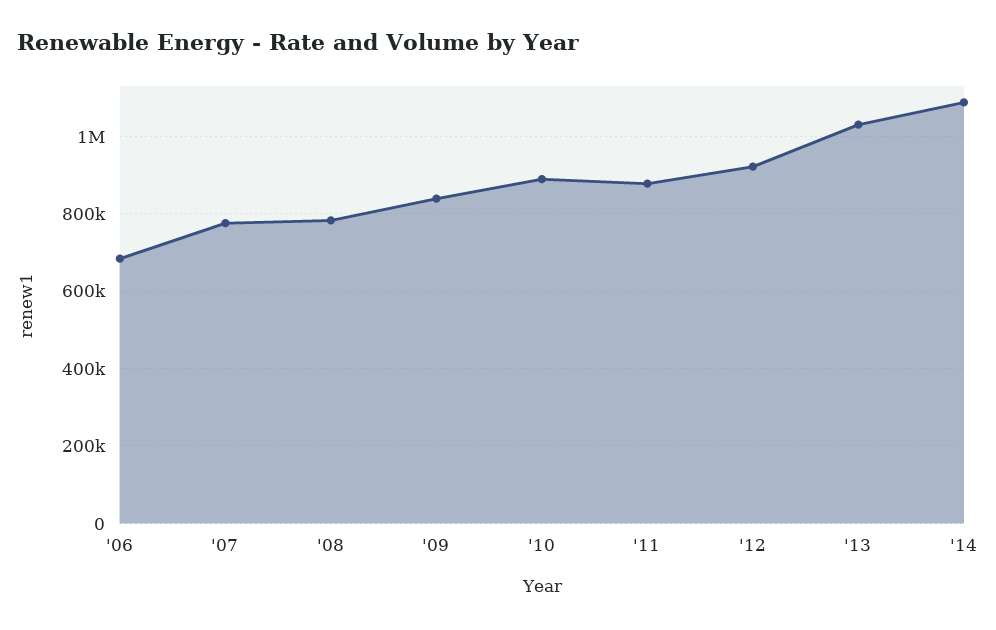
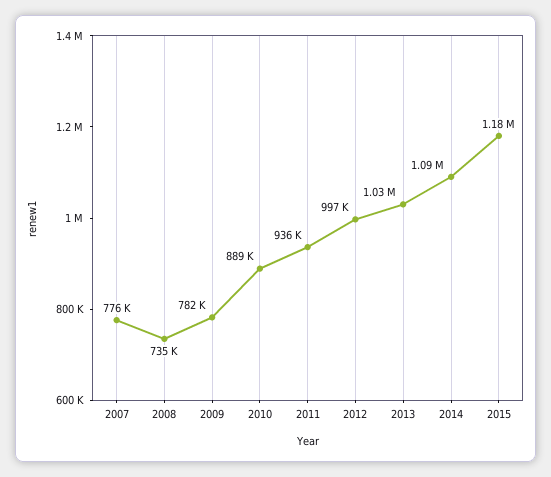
'06: 680000 -> none
'08: 780000 -> 735000
'09: 840000 -> 782000
'11: 880000 -> 936000
'12: 920000 -> 997000
2015: none -> 1180000

